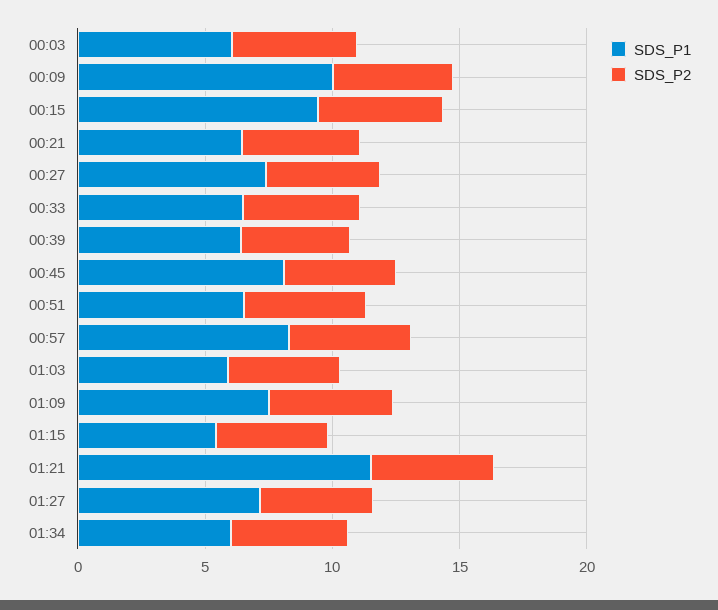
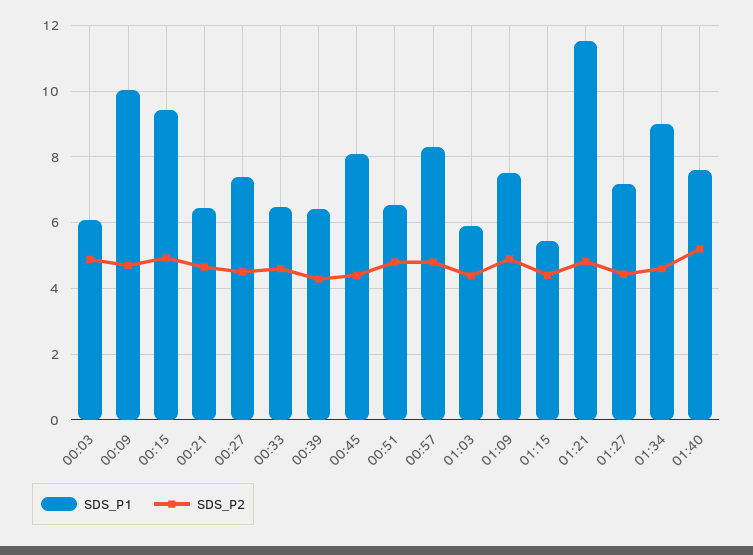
SDS_P1, 01:34: 6 -> 9
SDS_P1, 01:40: none -> 7.6
SDS_P2, 01:40: none -> 5.2

